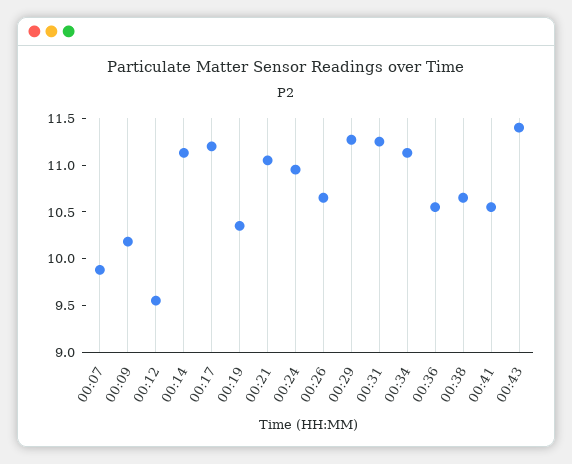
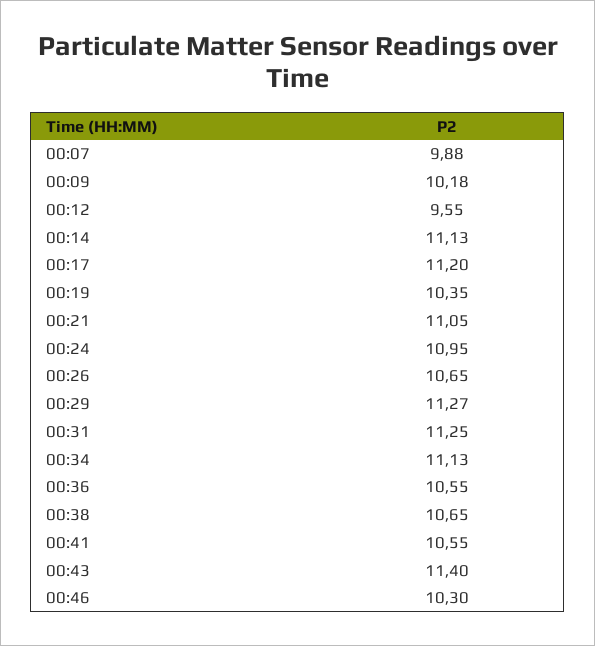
00:46: none -> 10.3

